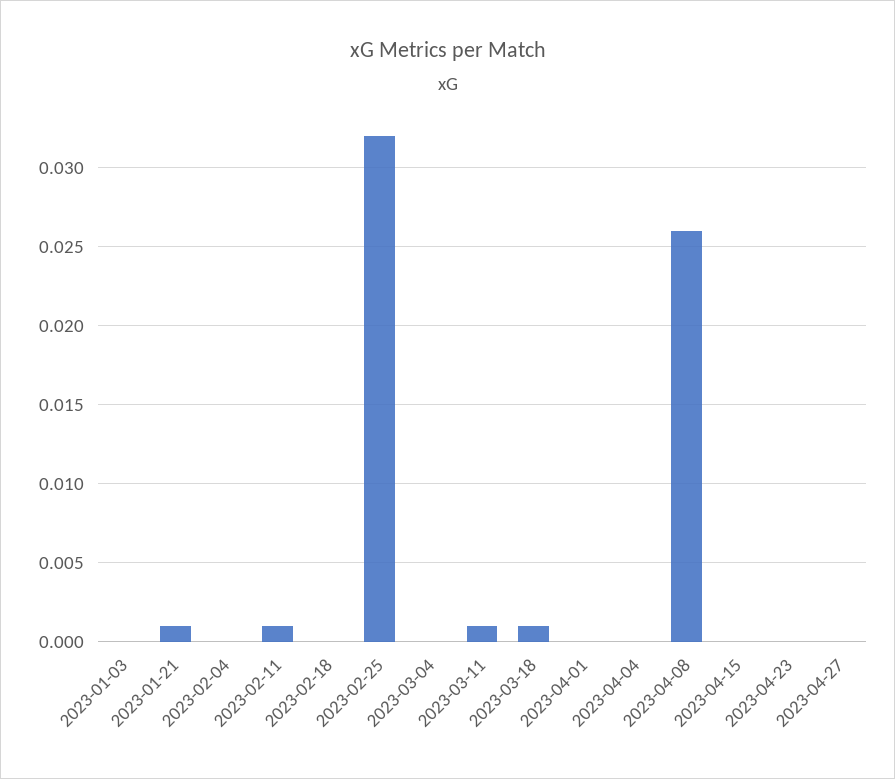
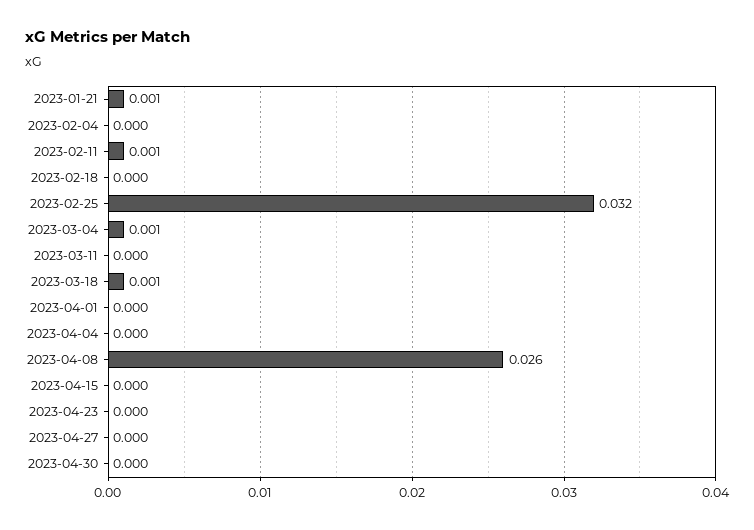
2023-01-03: 0 -> none
2023-03-04: 0 -> 0.001
2023-03-11: 0.001 -> 0
2023-04-30: none -> 0

